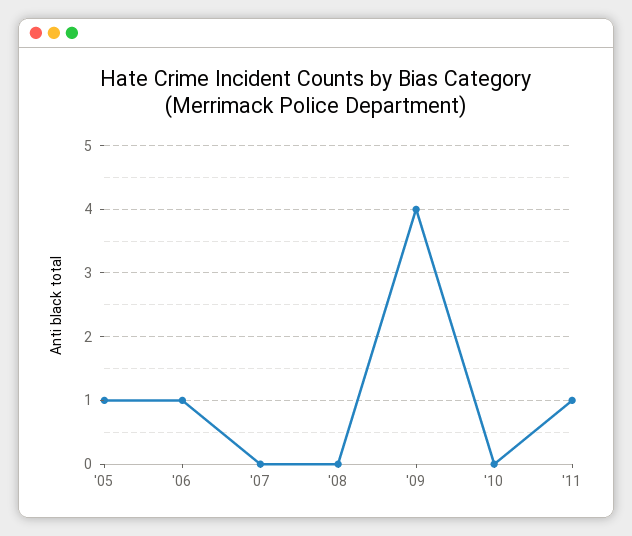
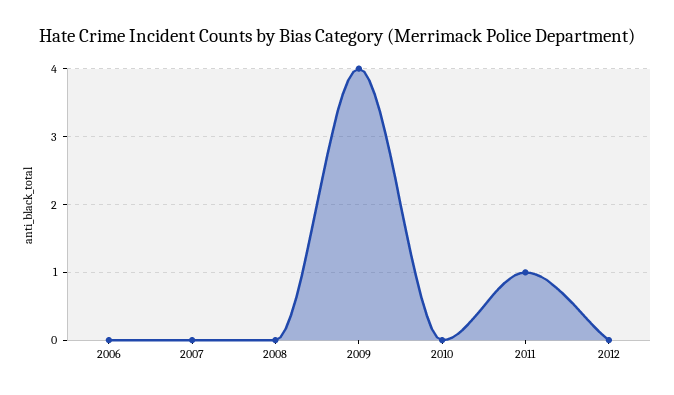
'05: 1 -> none
'06: 1 -> 0
2012: none -> 0

